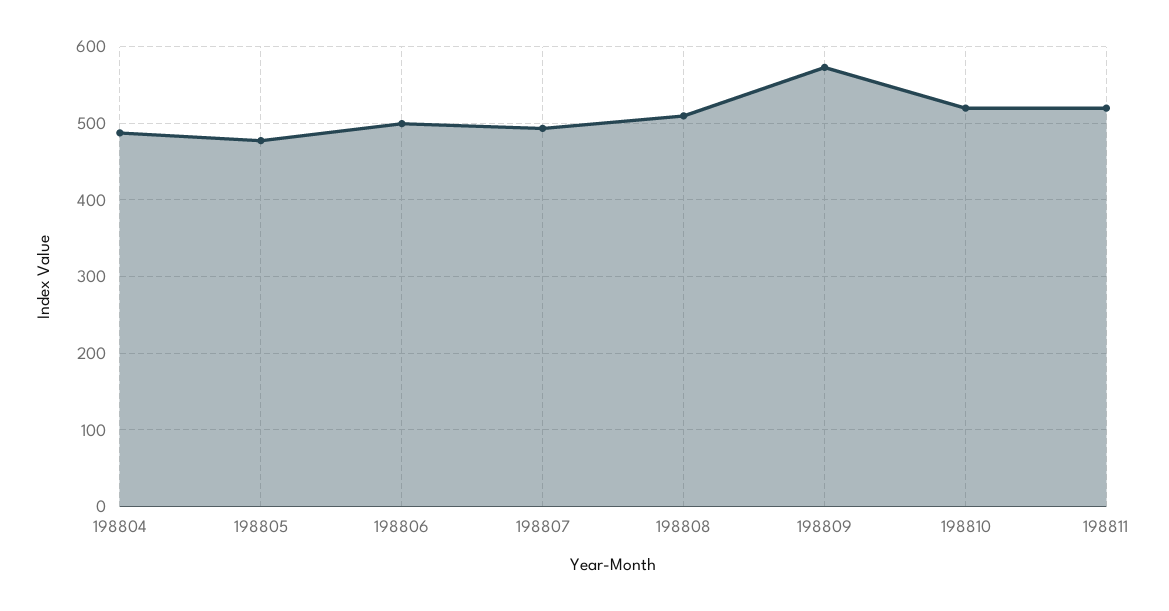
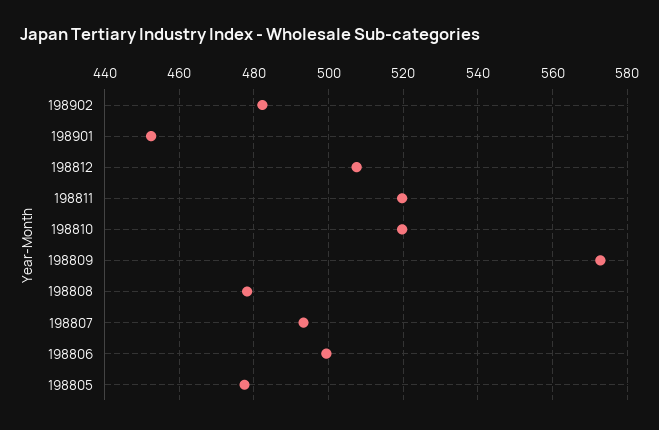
198804: 490 -> none
198808: 510 -> 478
198902: none -> 482
198901: none -> 452
198812: none -> 508

